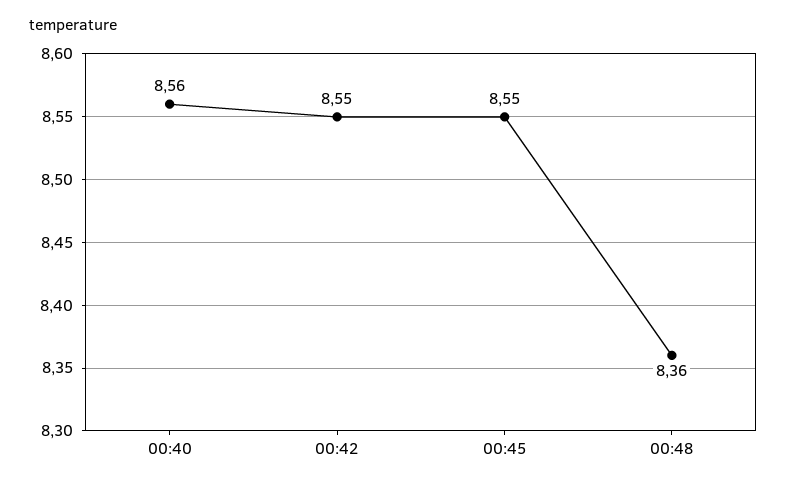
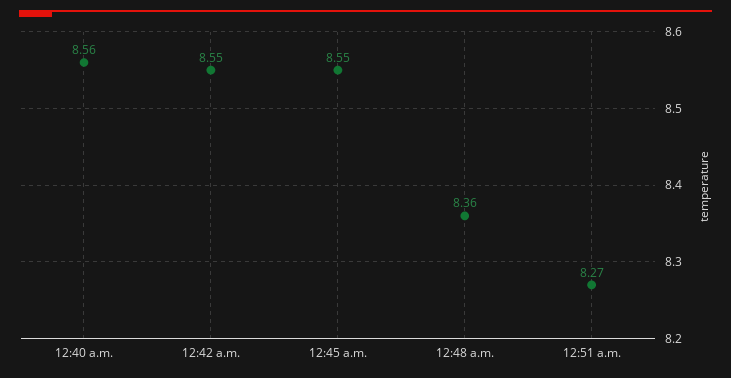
12:51 a.m.: none -> 8.27

